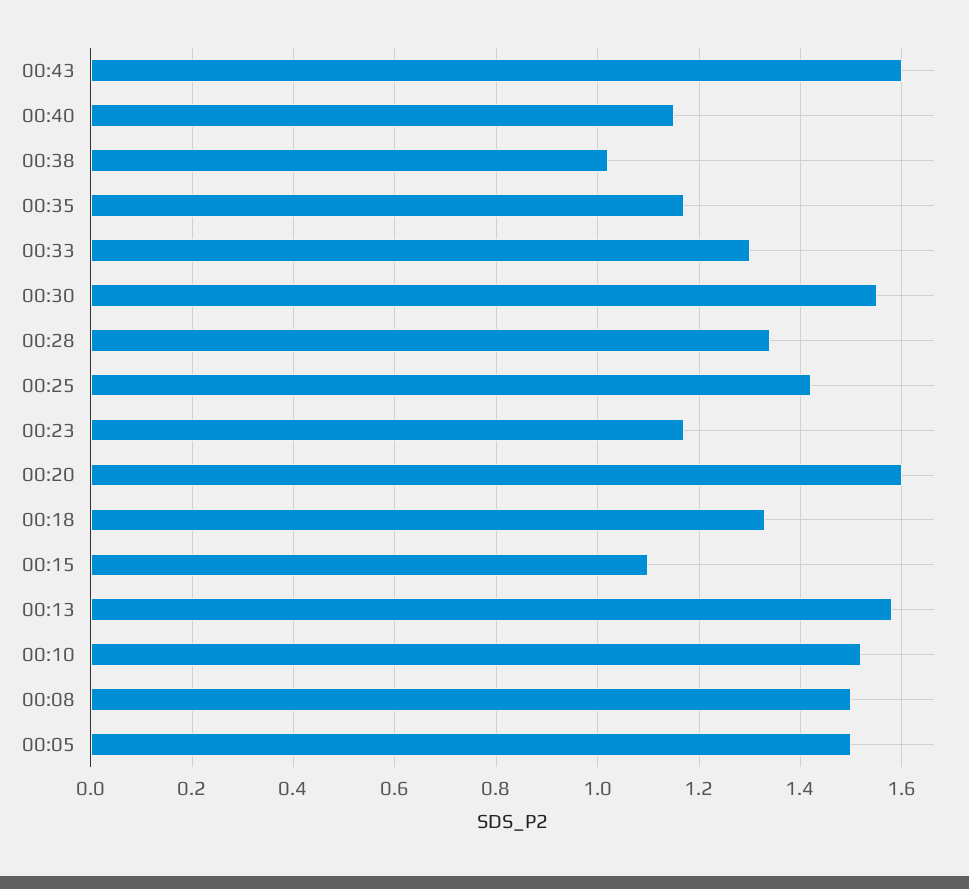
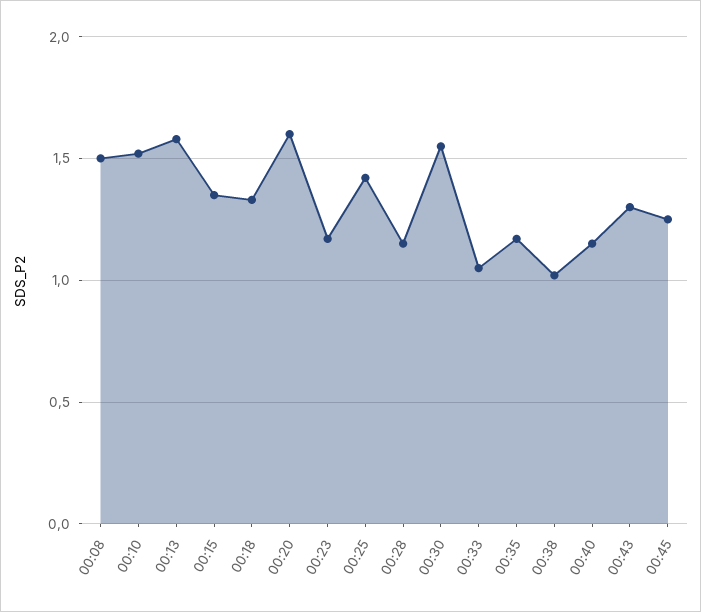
00:43: 1.6 -> 1.3
00:33: 1.3 -> 1.05
00:28: 1.35 -> 1.15
00:15: 1.1 -> 1.35
00:05: 1.5 -> none
00:45: none -> 1.25

